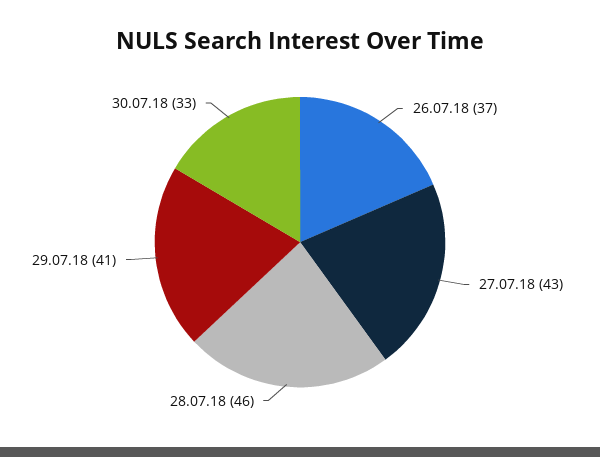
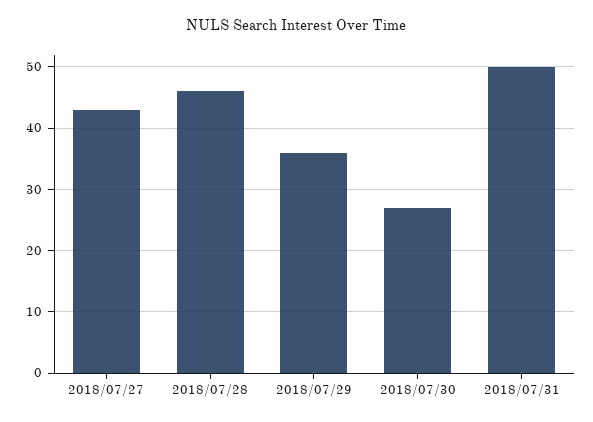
26.07.18: 37 -> none
29.07.18: 41 -> 36
30.07.18: 33 -> 27
2018/07/31: none -> 50

